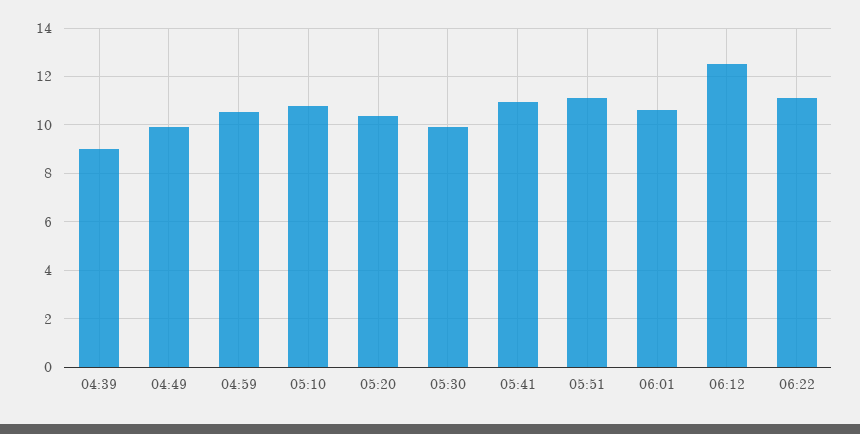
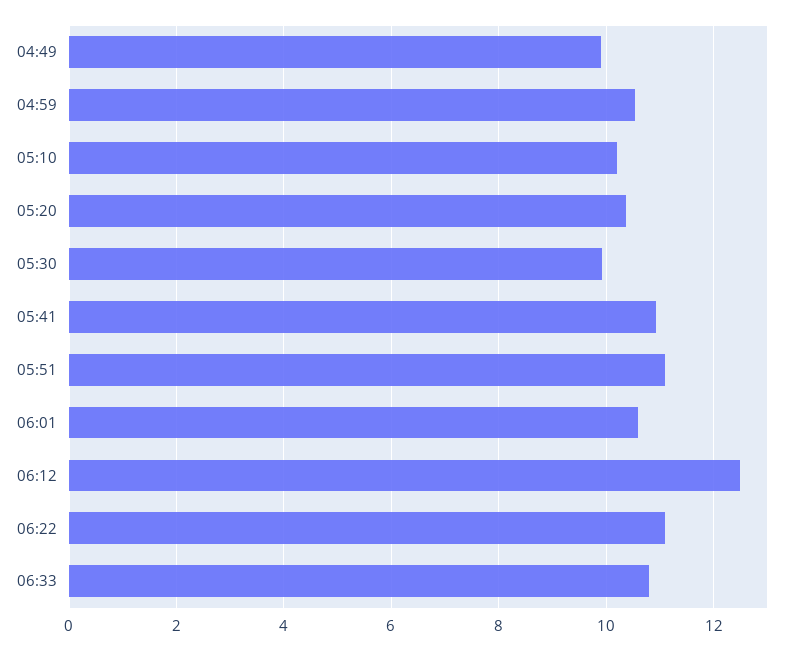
04:39: 9 -> none
05:10: 10.75 -> 10.2
06:33: none -> 10.8

